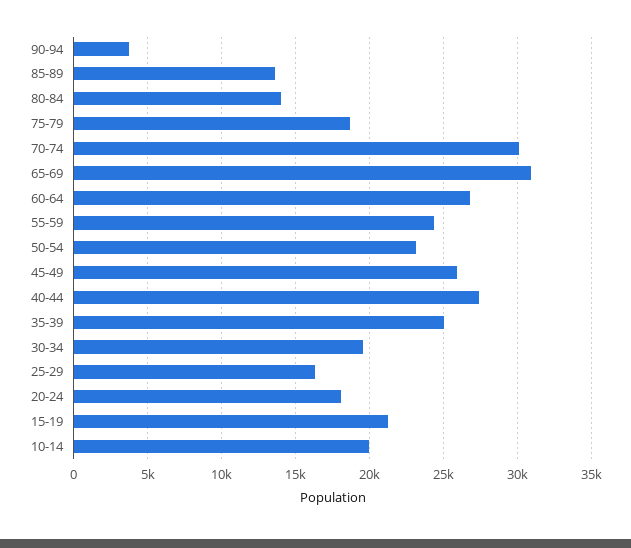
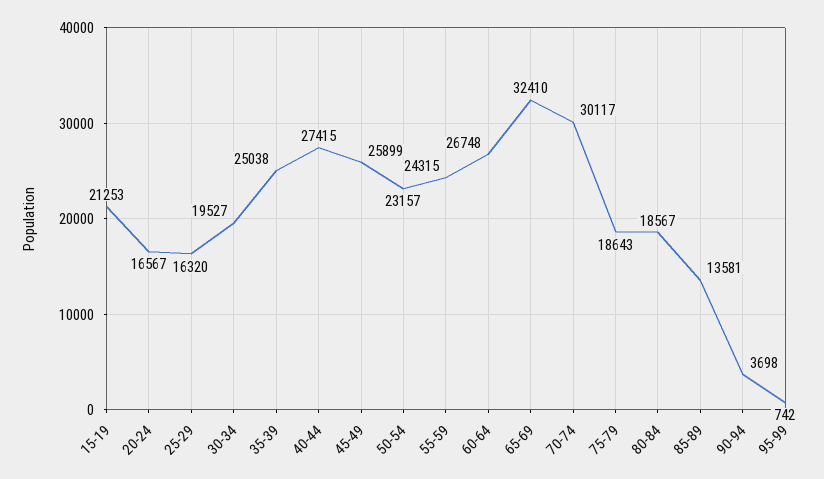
80-84: 14000 -> 18567
65-69: 31000 -> 32410
20-24: 18000 -> 16567
10-14: 20000 -> none
95-99: none -> 742

